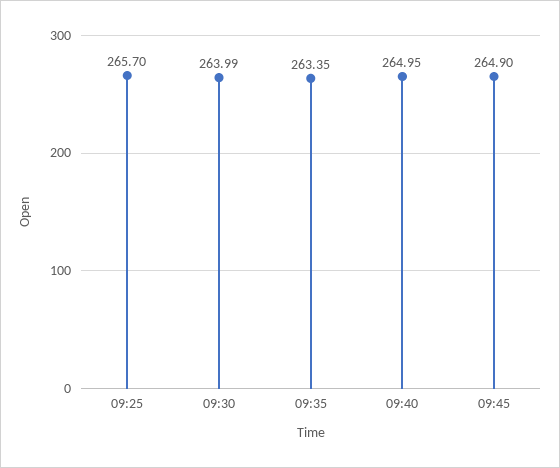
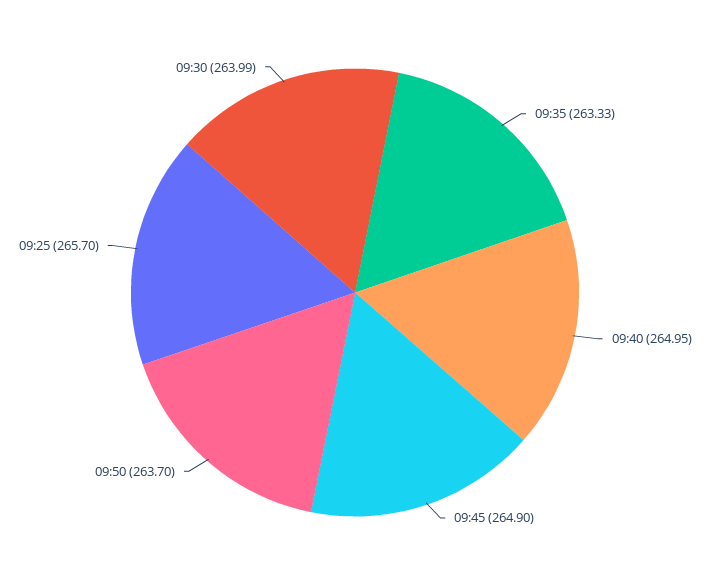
09:35: 263.35 -> 263.33
09:50: none -> 263.7

